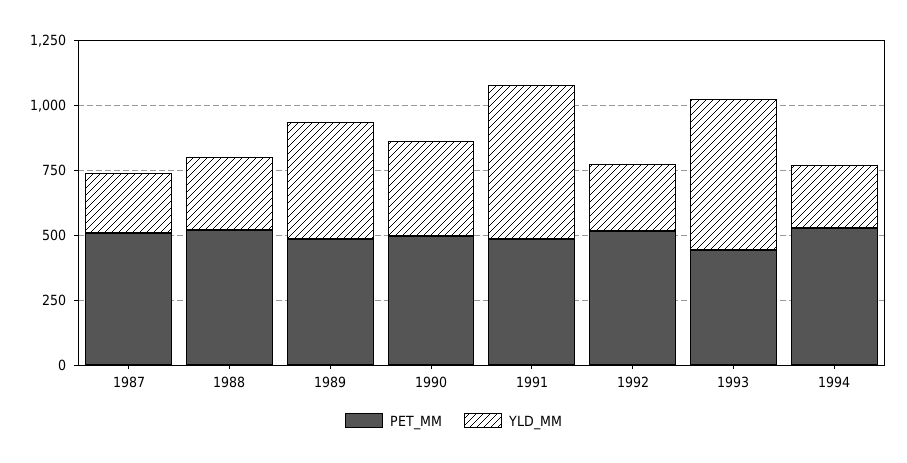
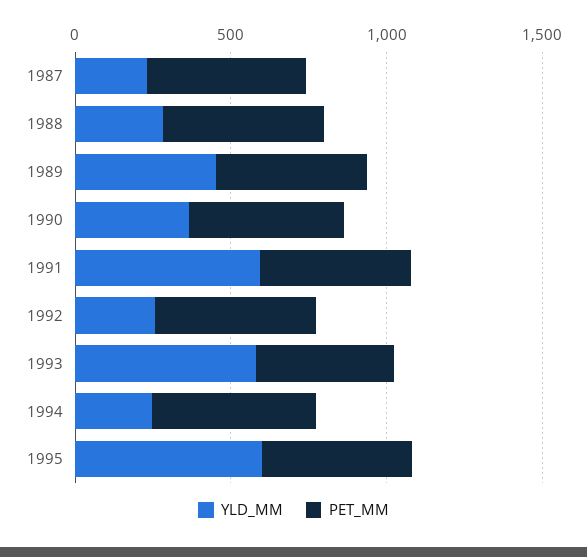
YLD_MM, 1995: none -> 600
PET_MM, 1995: none -> 500

